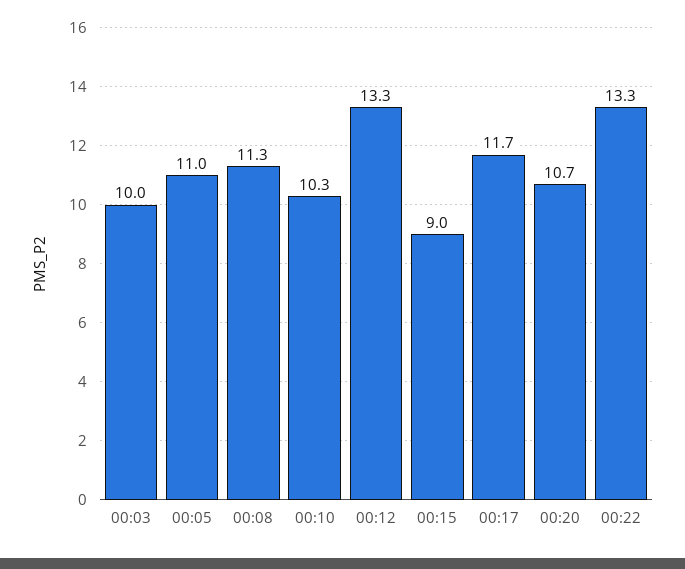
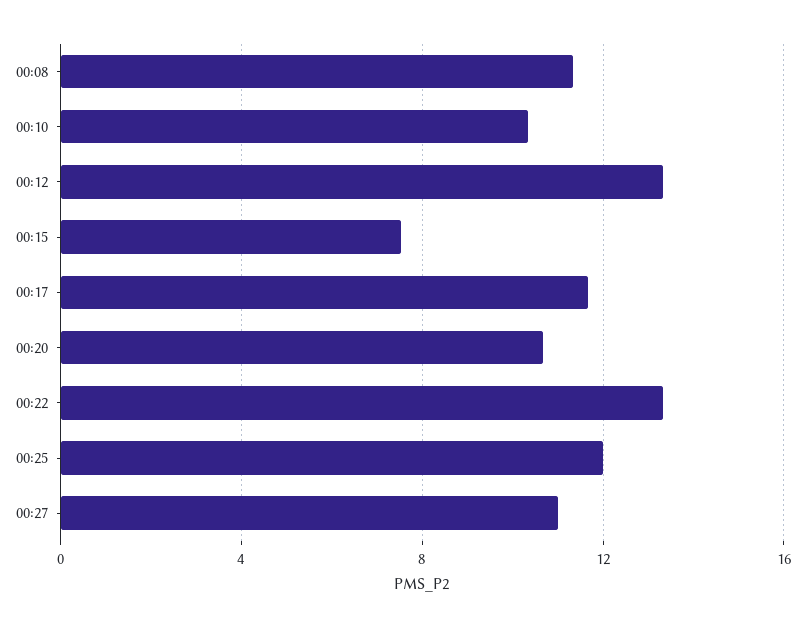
00:03: 10 -> none
00:05: 11 -> none
00:15: 9 -> 7.5
00:25: none -> 12
00:27: none -> 11

